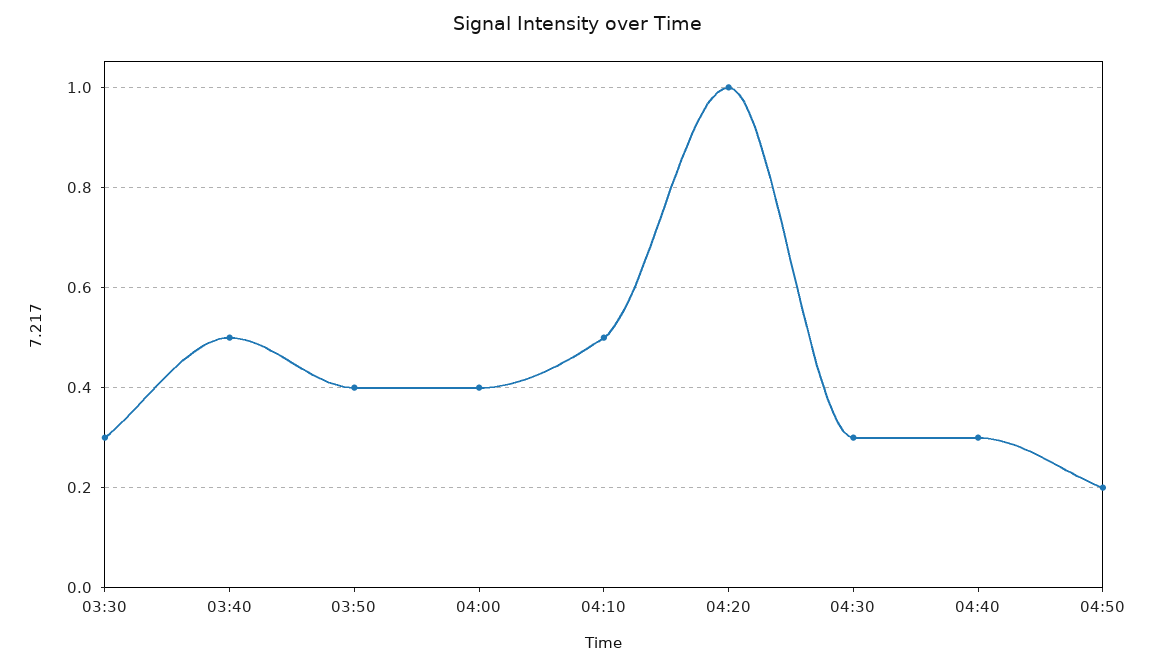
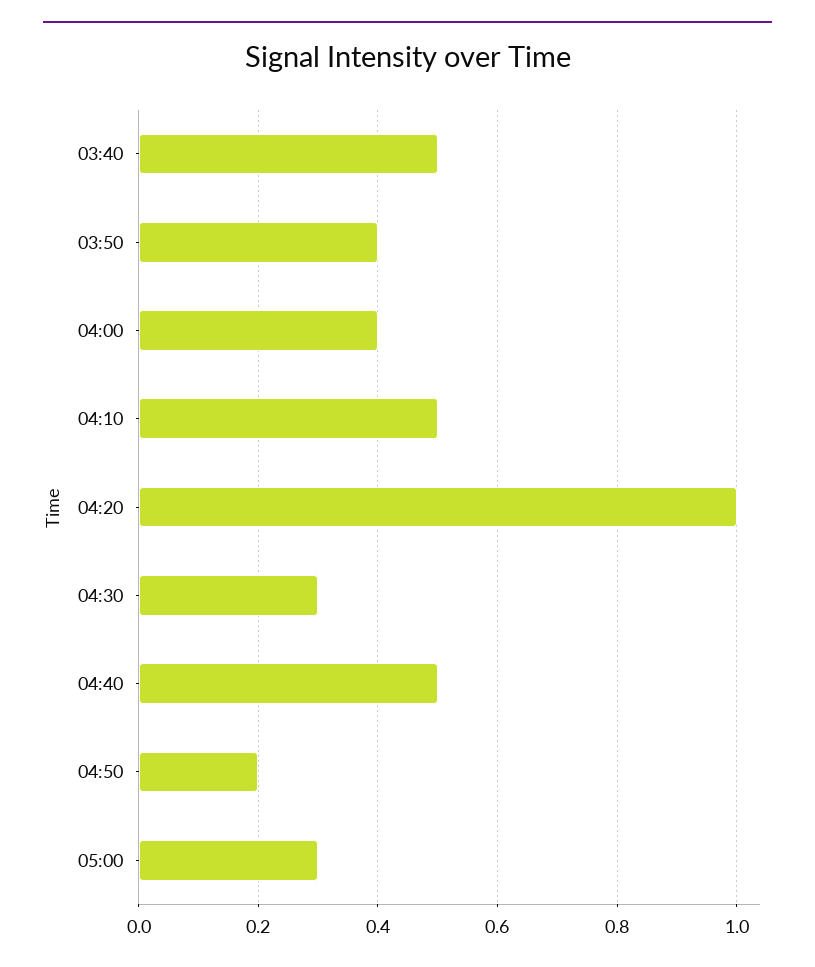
03:30: 0.3 -> none
04:40: 0.3 -> 0.5
05:00: none -> 0.3

